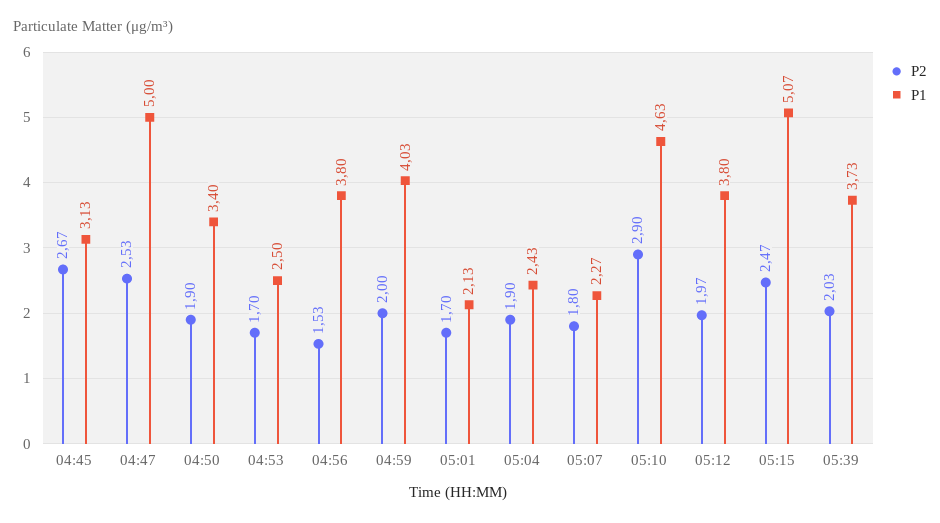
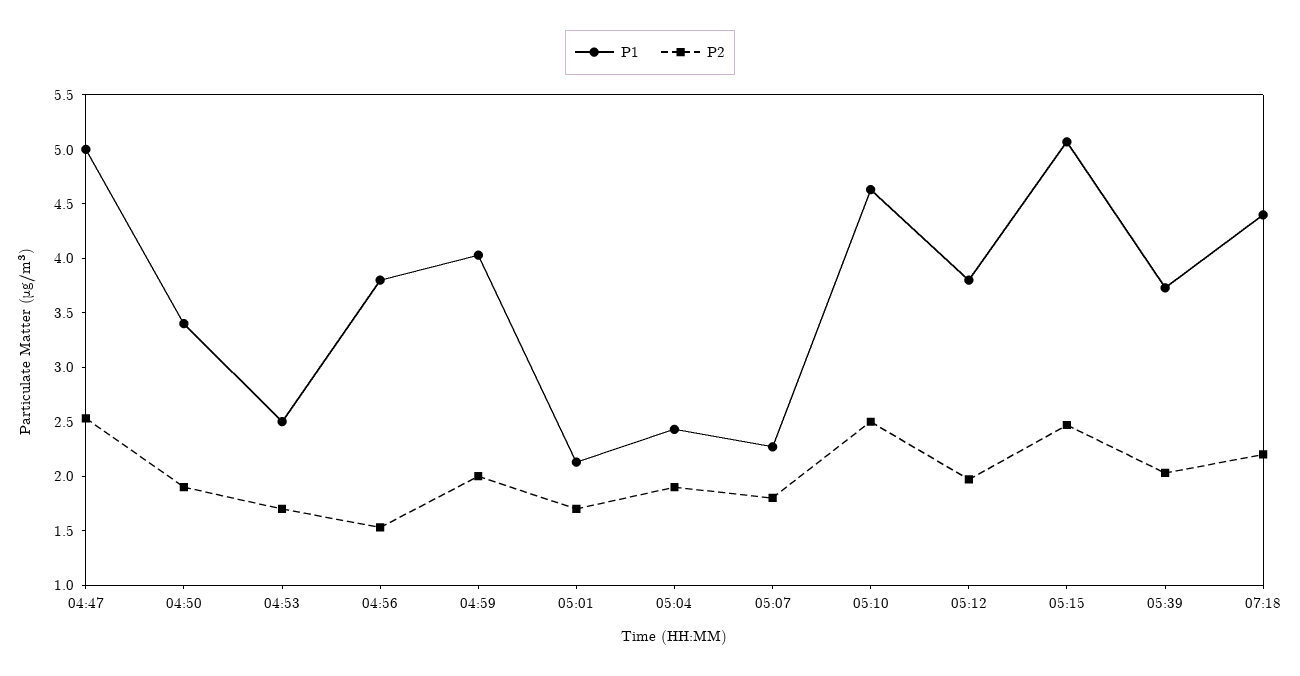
P2, 04:45: 2.67 -> none
P1, 04:45: 3.13 -> none
P2, 05:10: 2.9 -> 2.5
P1, 07:18: none -> 4.4
P2, 07:18: none -> 2.2

